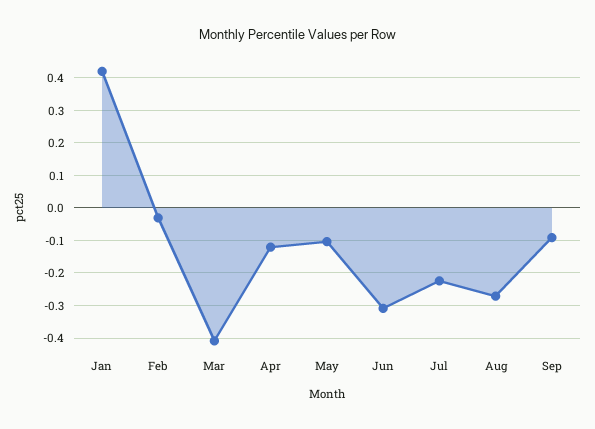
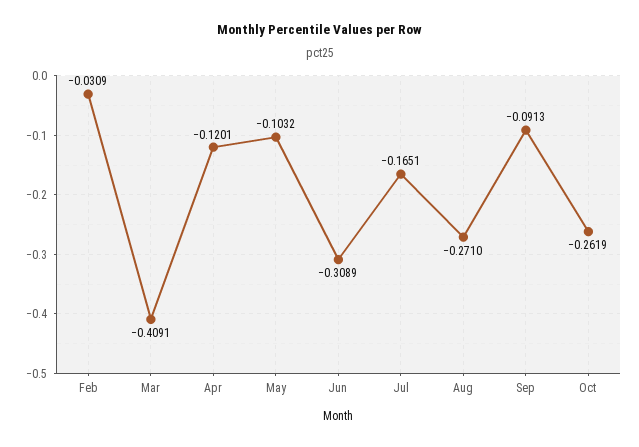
Jan: 0.42 -> none
Jul: -0.22 -> -0.1651
Oct: none -> -0.2619

